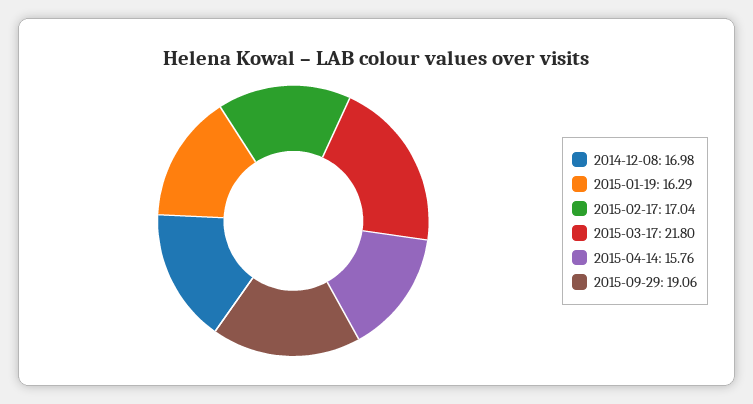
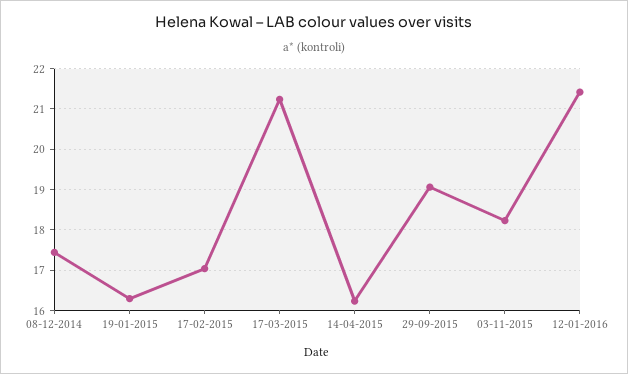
2014-12-08: 16.98 -> 17.4
2015-03-17: 21.8 -> 21.2
2015-04-14: 15.76 -> 16.2
03-11-2015: none -> 18.2
12-01-2016: none -> 21.4

